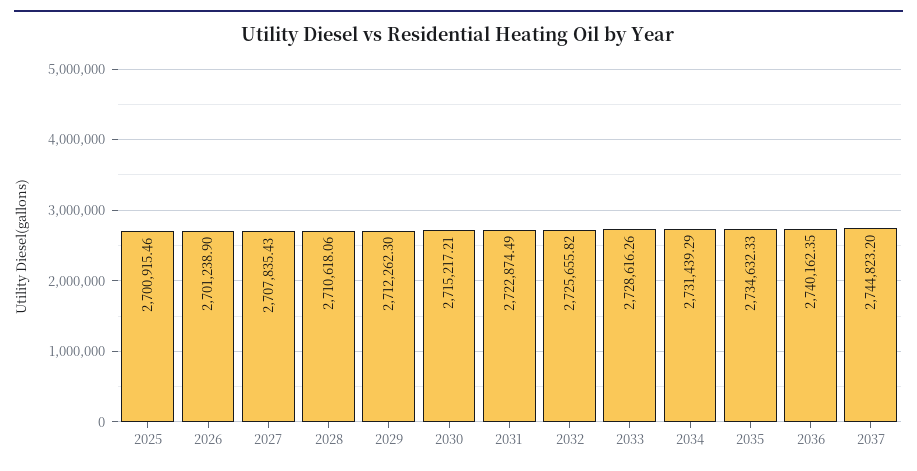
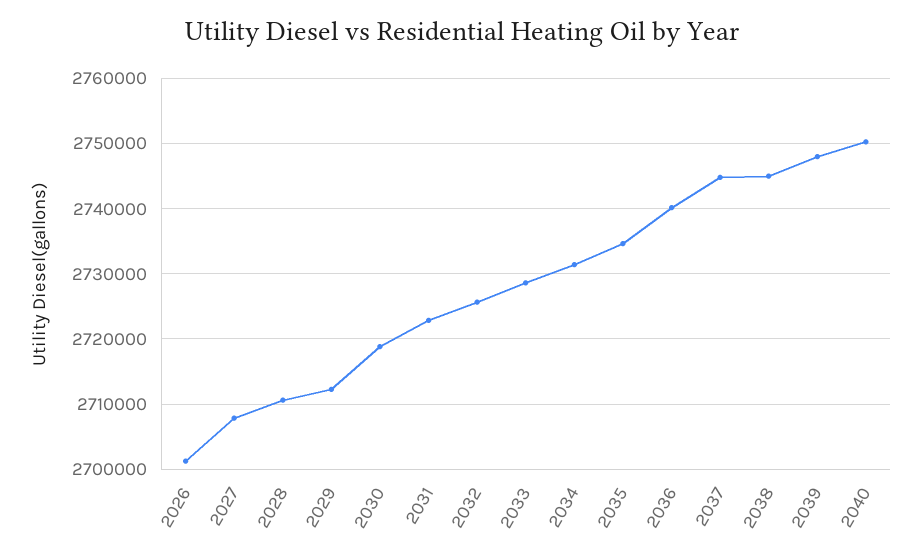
2025: 2700915.46 -> none
2030: 2715217.21 -> 2719000
2038: none -> 2745000
2039: none -> 2748000
2040: none -> 2750000

